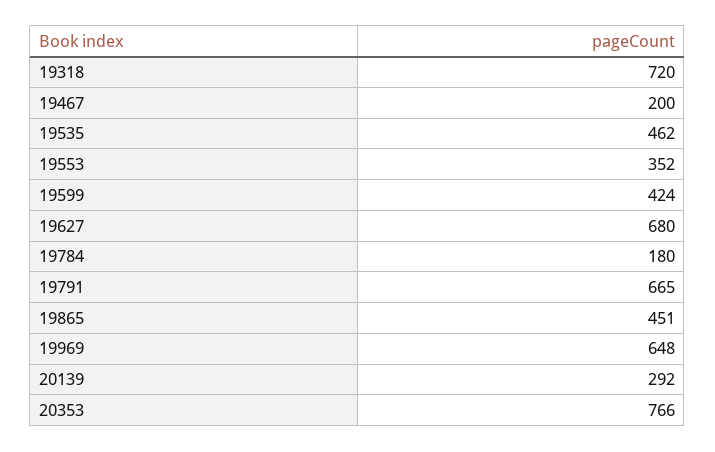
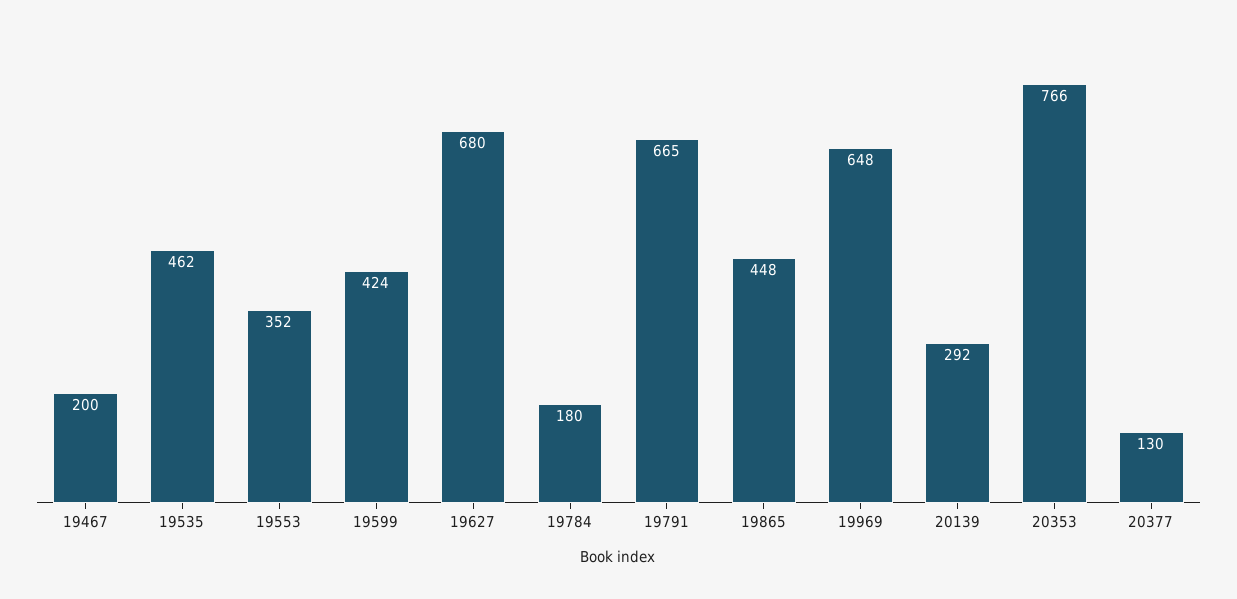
19318: 720 -> none
19865: 451 -> 448
20377: none -> 130

